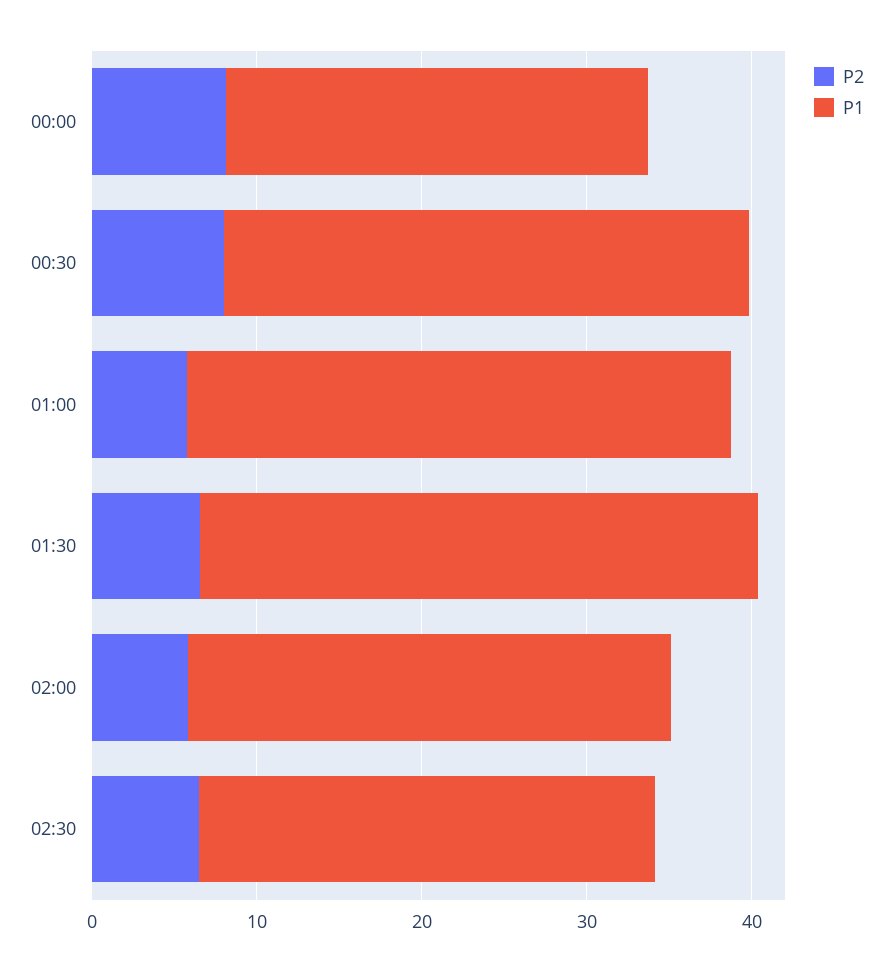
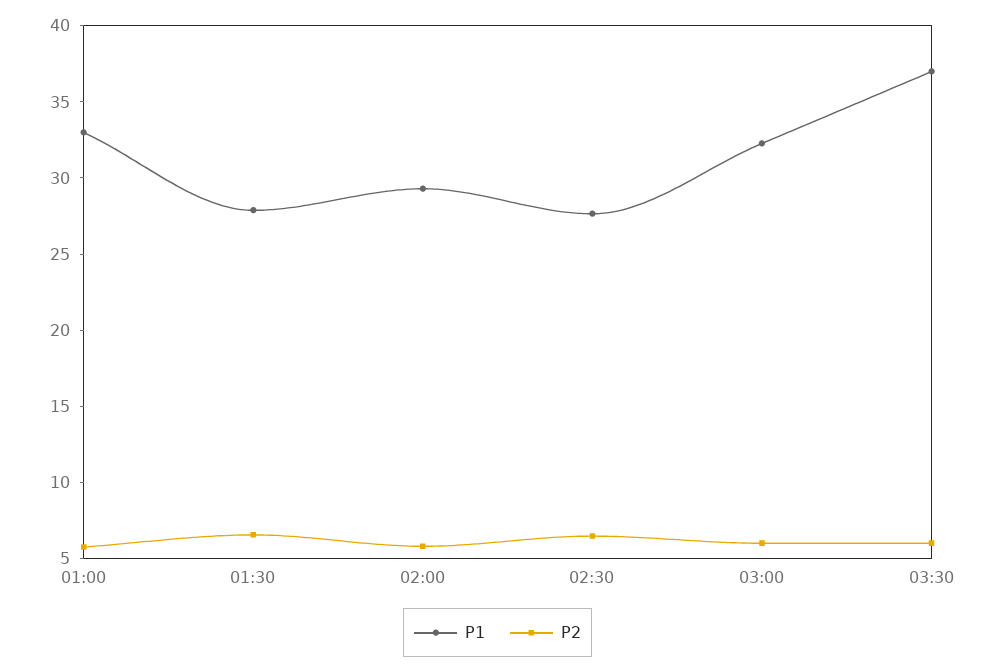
P2, 00:00: 8 -> none
P1, 00:00: 26 -> none
P2, 00:30: 8 -> none
P1, 00:30: 32 -> none
P1, 01:30: 34 -> 28
P1, 03:00: none -> 32
P2, 03:00: none -> 6
P1, 03:30: none -> 37
P2, 03:30: none -> 6

